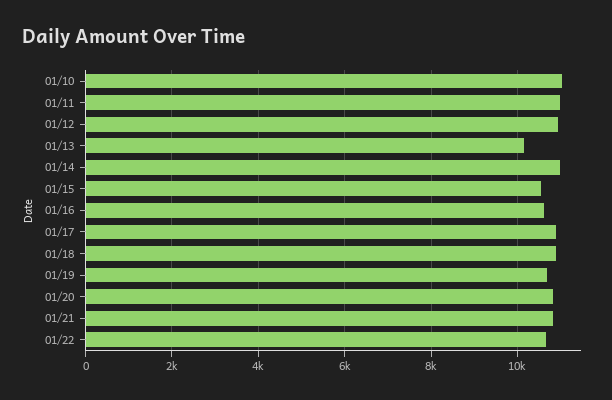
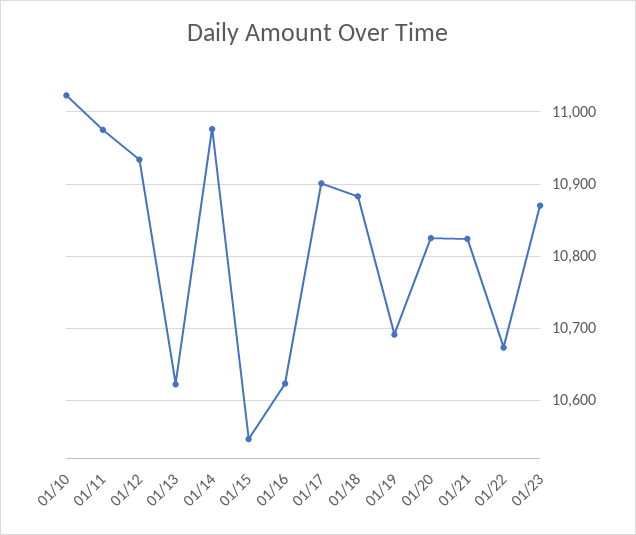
01/13: 10200 -> 10620
01/23: none -> 10870

